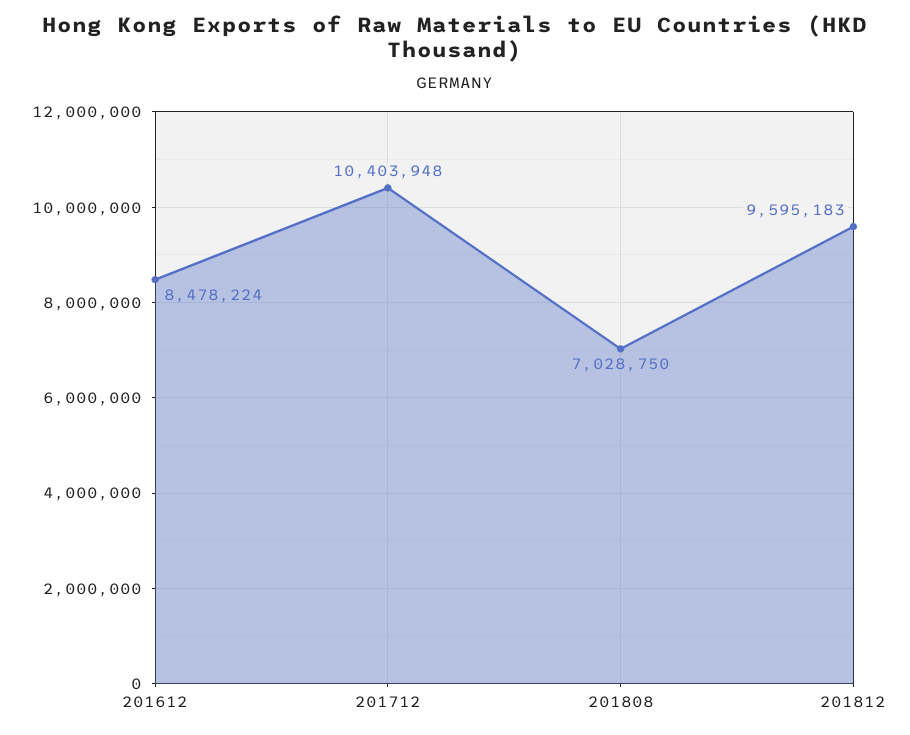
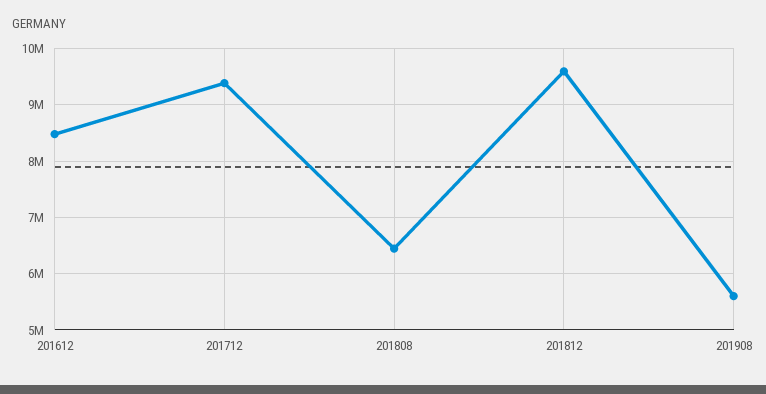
201712: 10403948 -> 9400000
201808: 7028750 -> 6400000
201908: none -> 5600000

